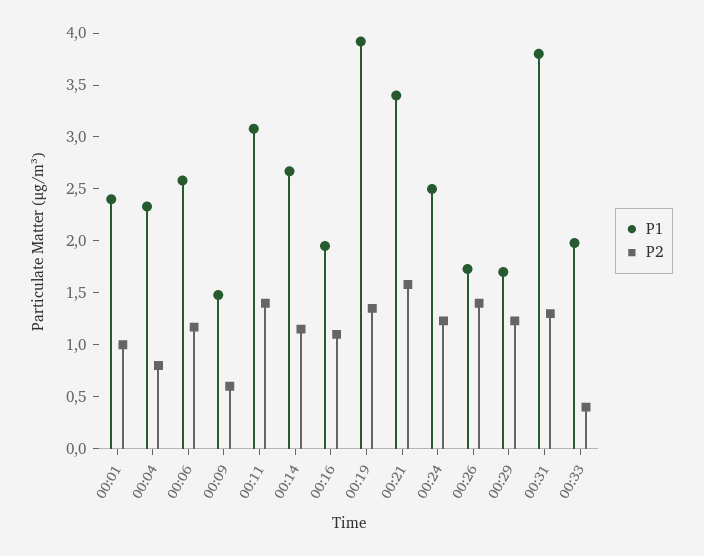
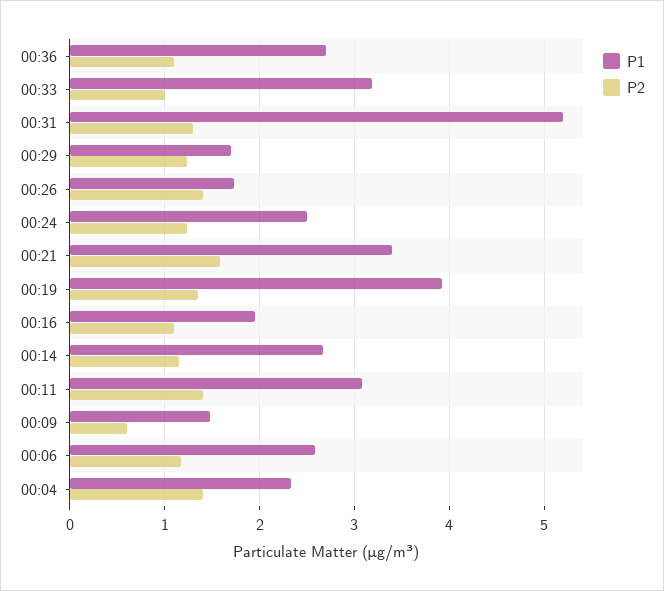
P1, 00:01: 2.4 -> none
P2, 00:01: 1 -> none
P2, 00:04: 0.8 -> 1.4
P1, 00:31: 3.8 -> 5.2
P1, 00:33: 2 -> 3.2
P2, 00:33: 0.4 -> 1
P1, 00:36: none -> 2.7
P2, 00:36: none -> 1.1

